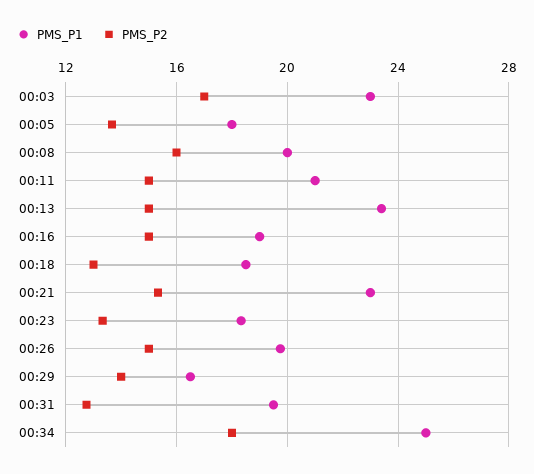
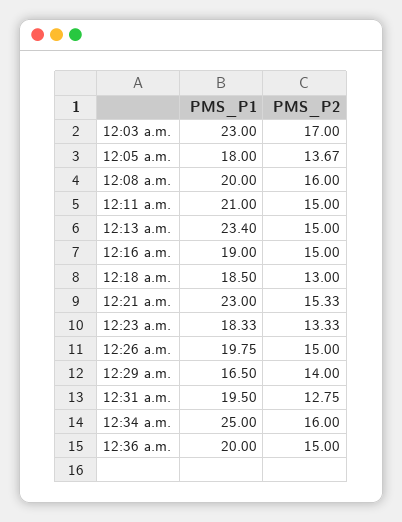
PMS_P2, 00:34: 18 -> 16
PMS_P1, 12:36 a.m.: none -> 20
PMS_P2, 12:36 a.m.: none -> 15

